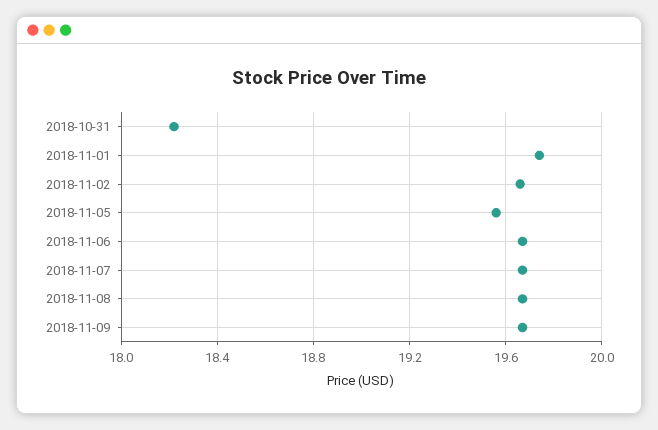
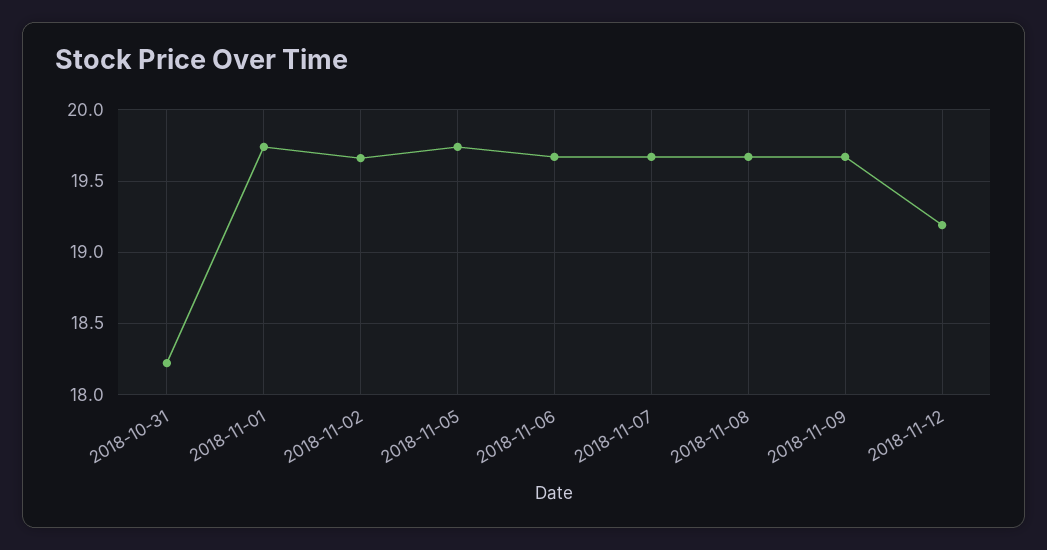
2018-11-05: 19.55 -> 19.75
2018-11-12: none -> 19.2

